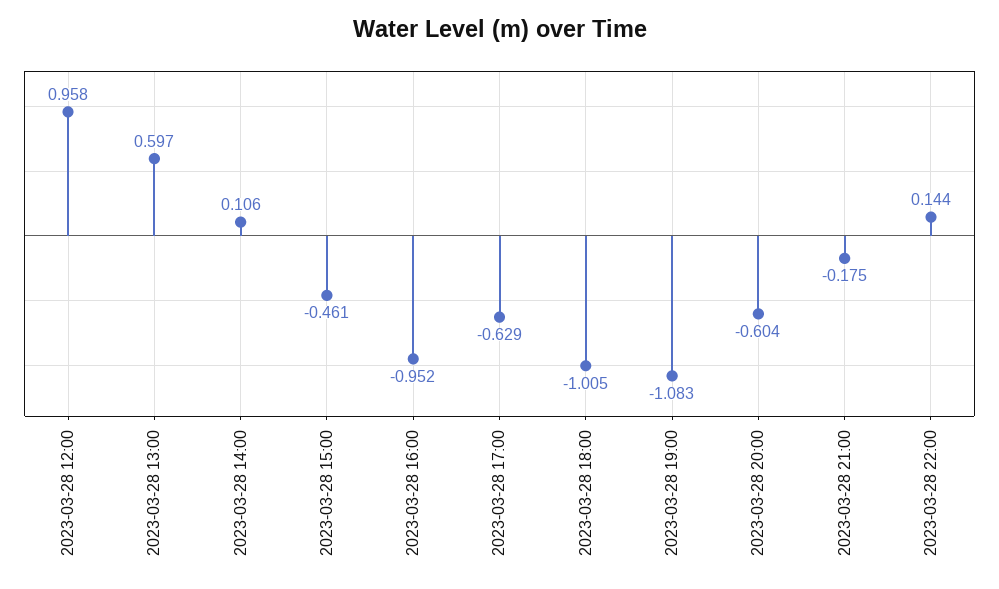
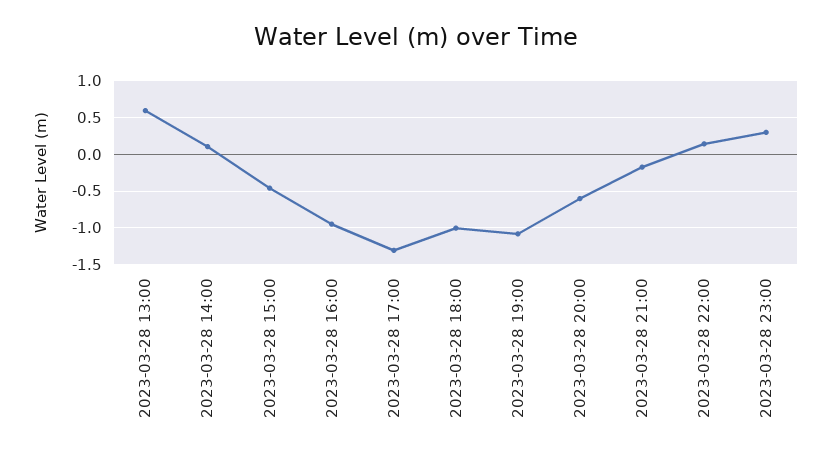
2023-03-28 12:00: 0.958 -> none
2023-03-28 17:00: -0.629 -> -1.3
2023-03-28 23:00: none -> 0.3

